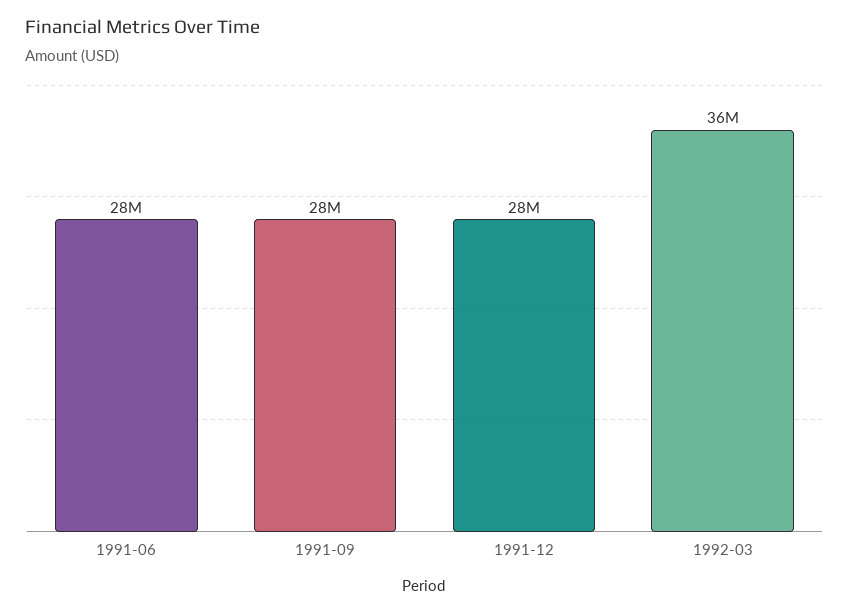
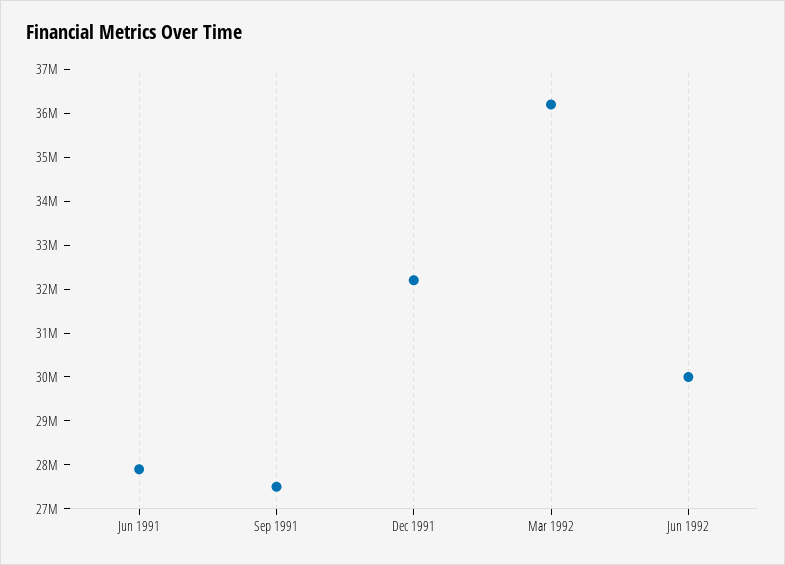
1991-12: 28000000 -> 32200000
Jun 1992: none -> 30000000

